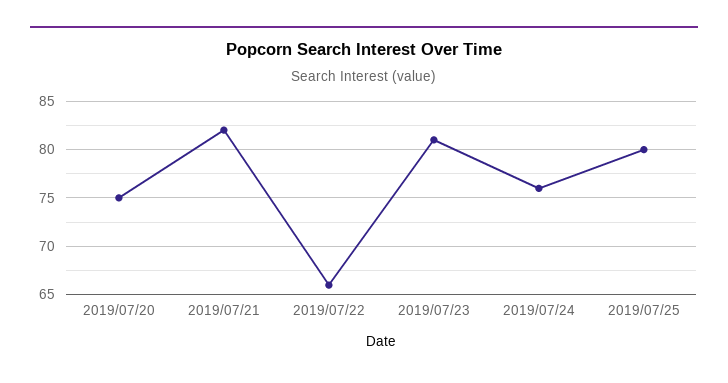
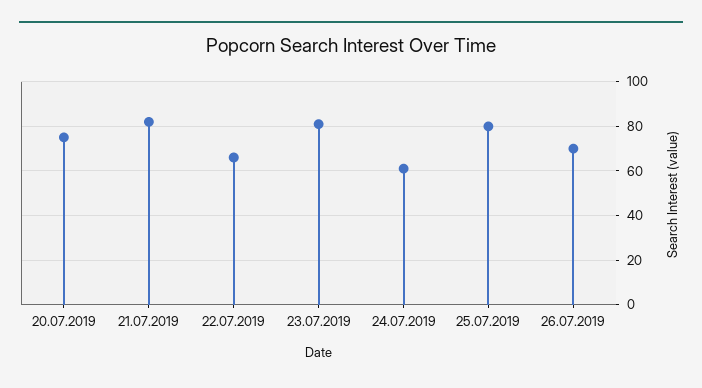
2019/07/24: 76 -> 60
26.07.2019: none -> 70

